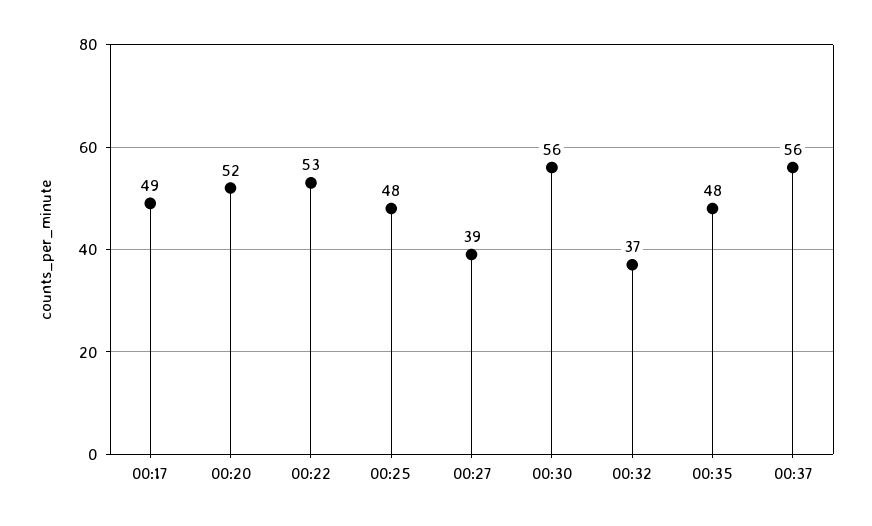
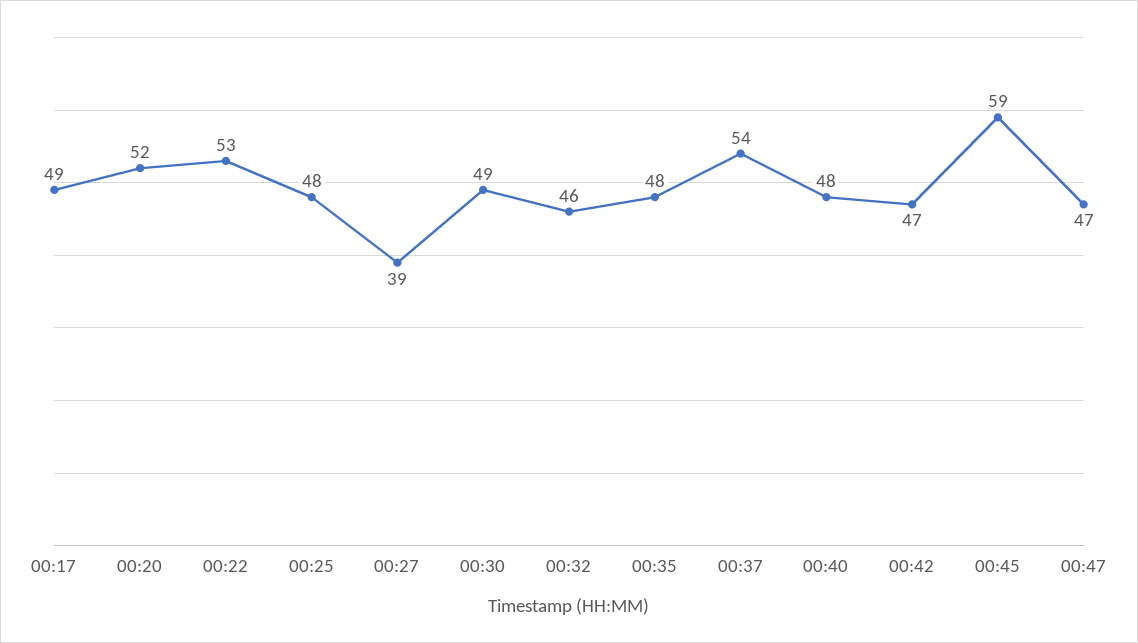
00:30: 56 -> 49
00:32: 37 -> 46
00:37: 56 -> 54
00:40: none -> 48
00:42: none -> 47
00:45: none -> 59
00:47: none -> 47

